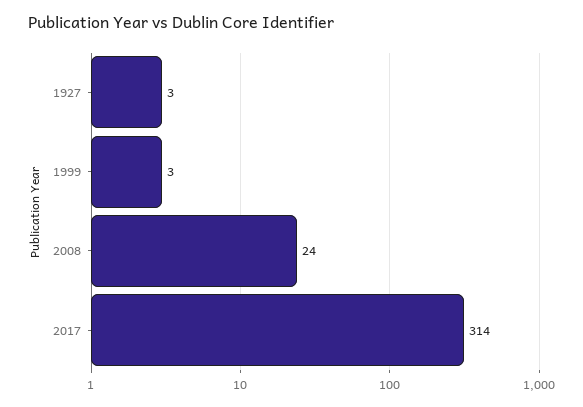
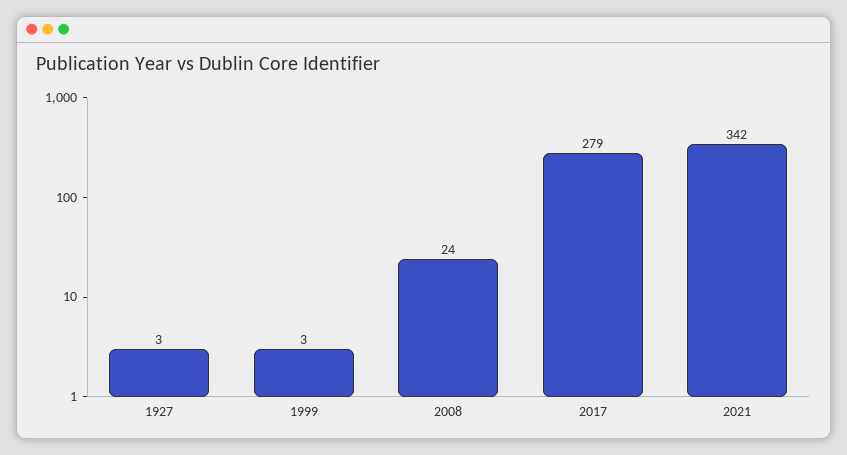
2017: 314 -> 279
2021: none -> 342

